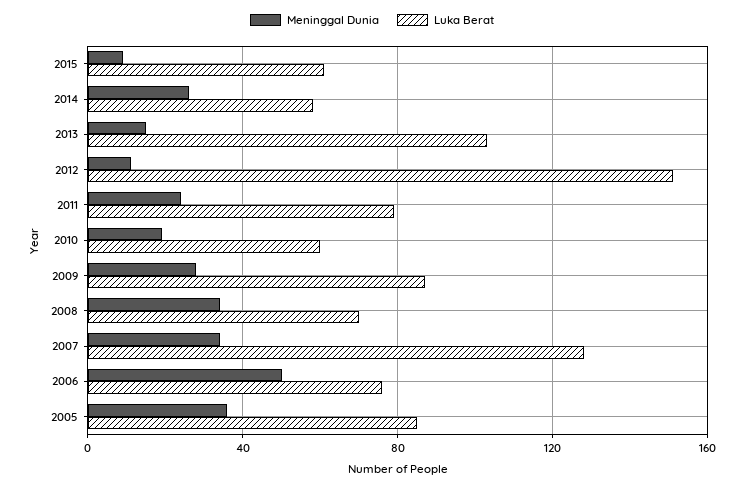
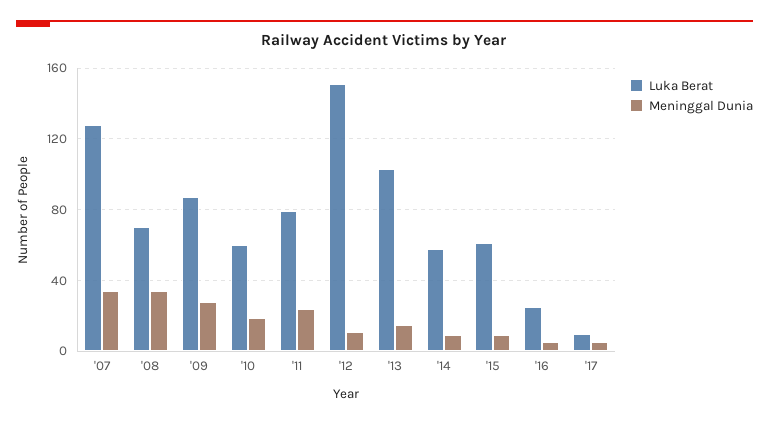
Meninggal Dunia, 2014: 25 -> 10
Meninggal Dunia, 2006: 50 -> none
Luka Berat, 2006: 75 -> none
Meninggal Dunia, 2005: 35 -> none
Luka Berat, 2005: 85 -> none
Luka Berat, '16: none -> 25
Meninggal Dunia, '16: none -> 5
Luka Berat, '17: none -> 10
Meninggal Dunia, '17: none -> 5

